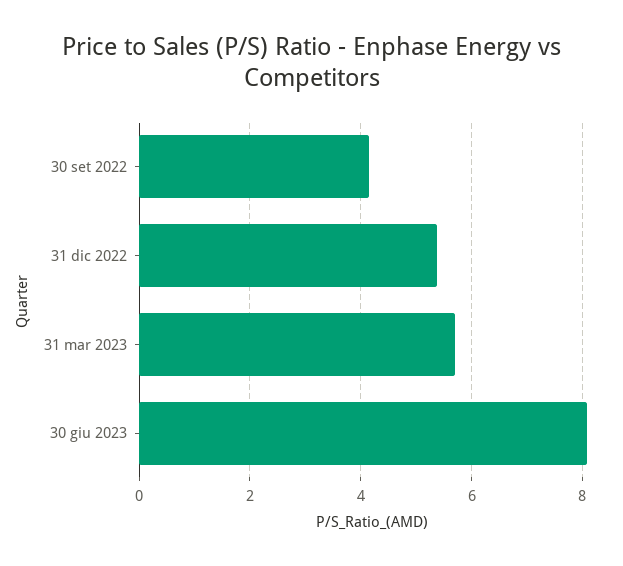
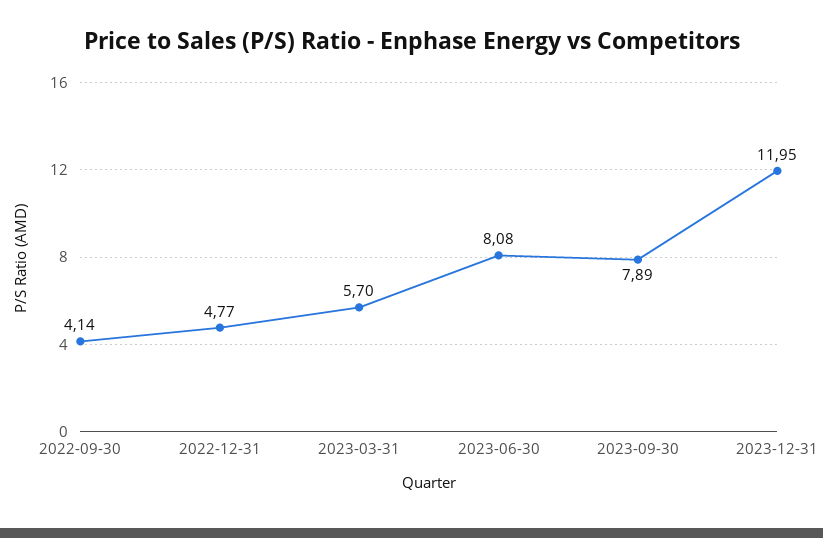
31 dic 2022: 5.4 -> 4.77
2023-09-30: none -> 7.89
2023-12-31: none -> 11.95

